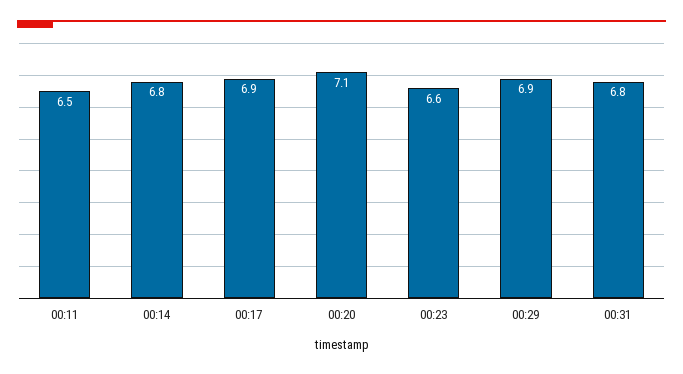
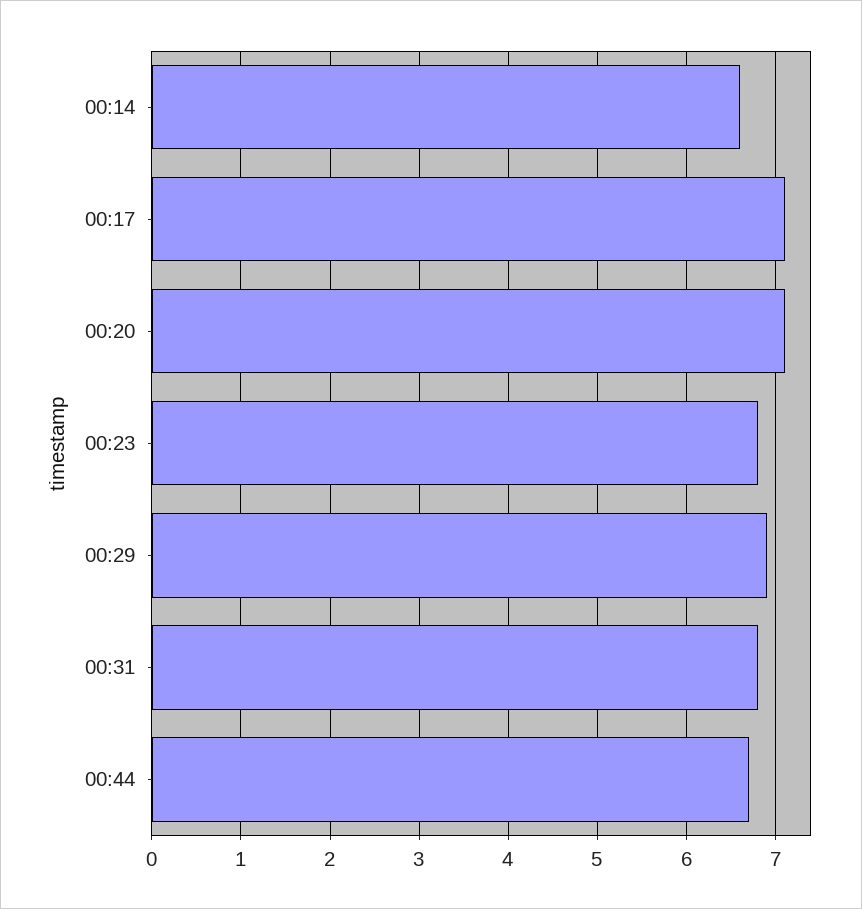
00:11: 6.5 -> none
00:14: 6.8 -> 6.6
00:17: 6.9 -> 7.1
00:23: 6.6 -> 6.8
00:44: none -> 6.7

